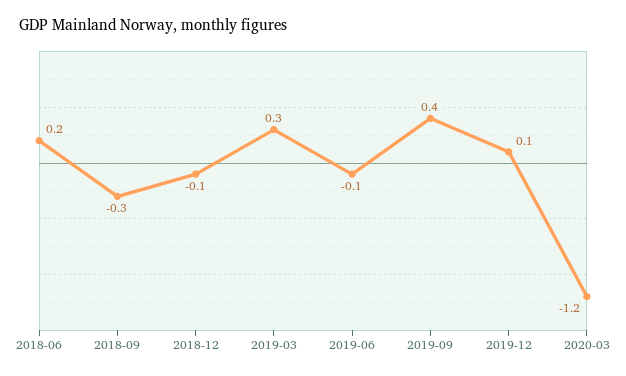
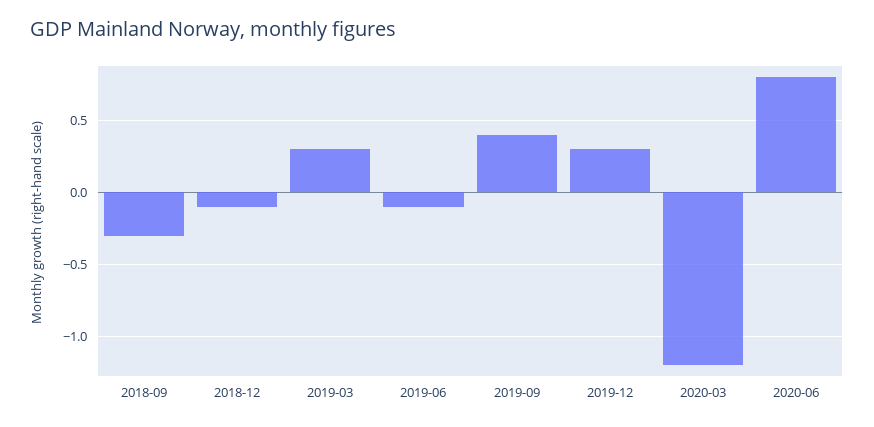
2018-06: 0.2 -> none
2019-12: 0.1 -> 0.3
2020-06: none -> 0.8

